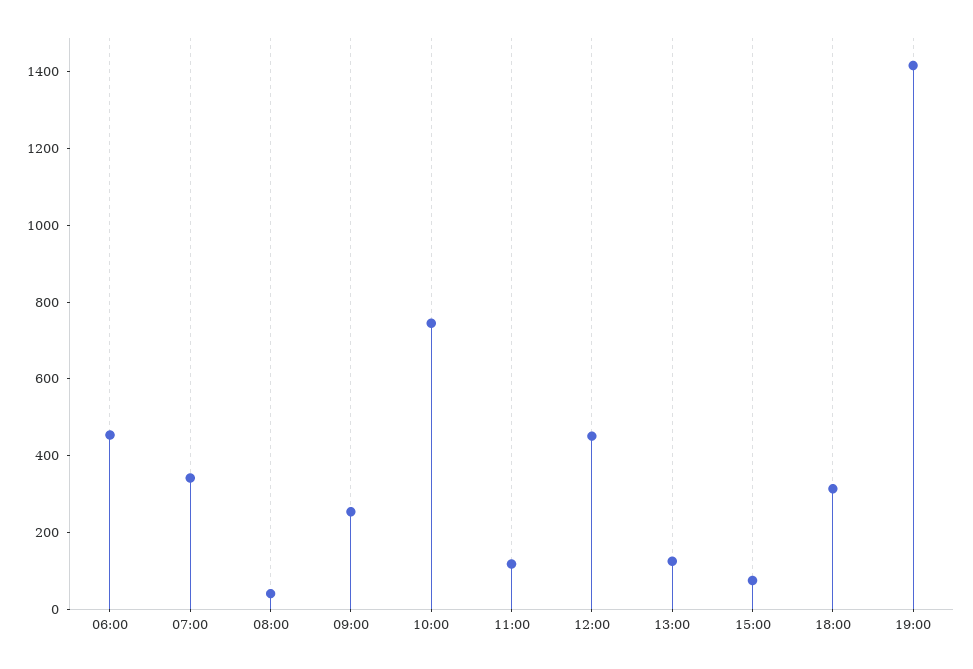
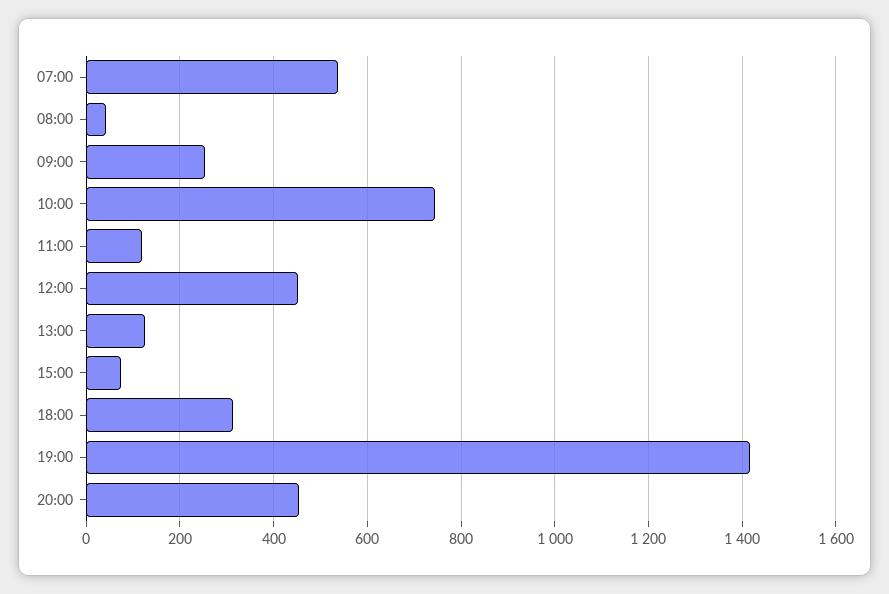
06:00: 450 -> none
07:00: 350 -> 540
20:00: none -> 460

